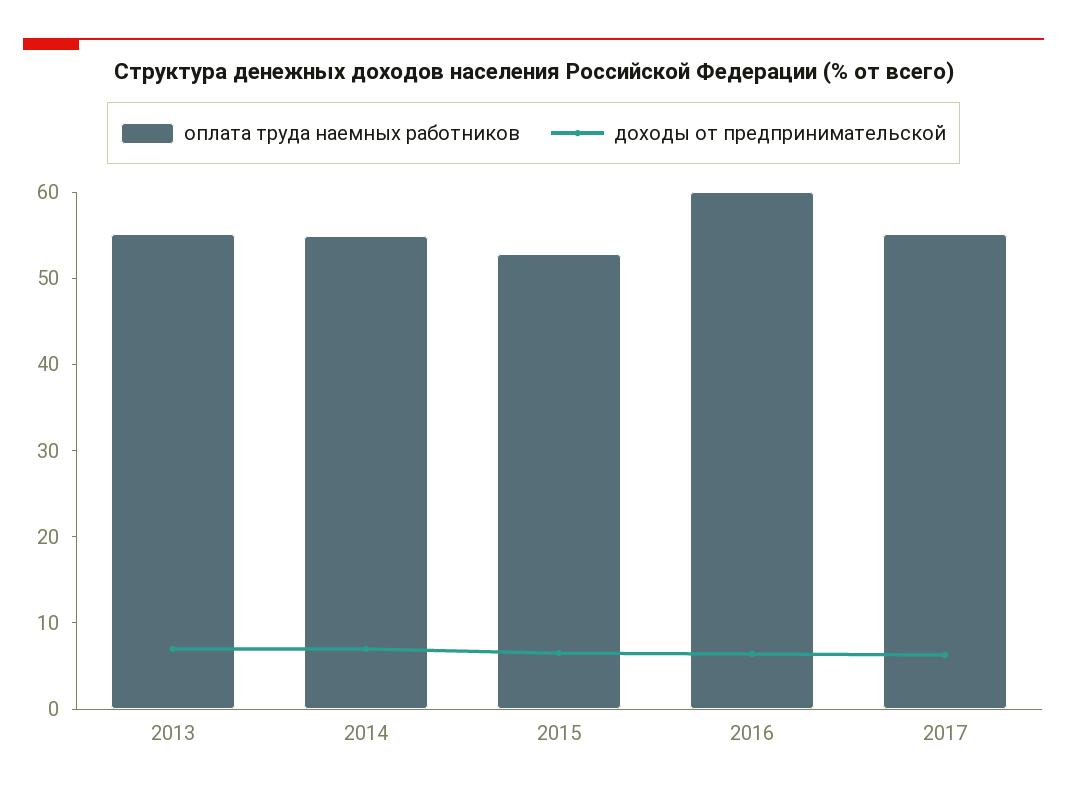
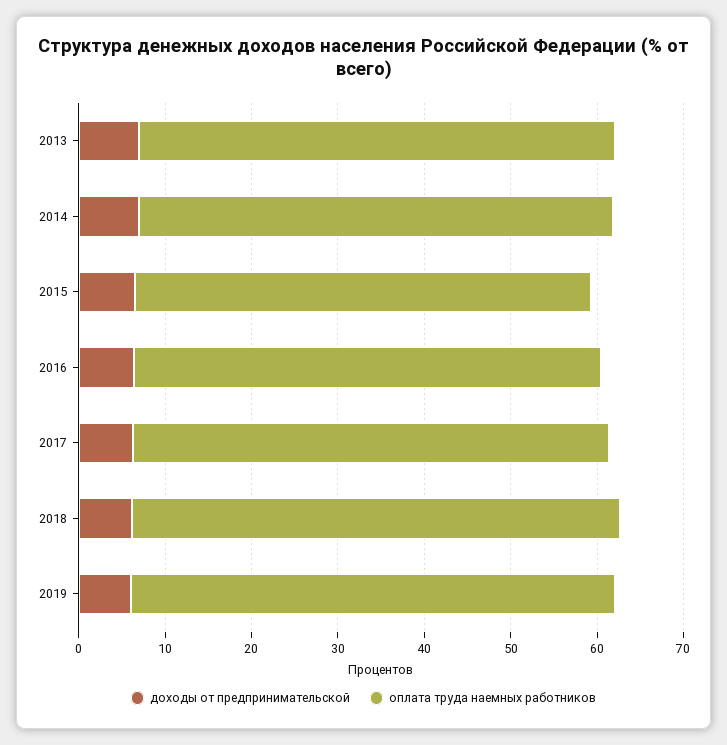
оплата труда наемных работников, 2016: 60 -> 54
доходы от предпринимательской, 2018: none -> 6
оплата труда наемных работников, 2018: none -> 56
доходы от предпринимательской, 2019: none -> 6
оплата труда наемных работников, 2019: none -> 56

